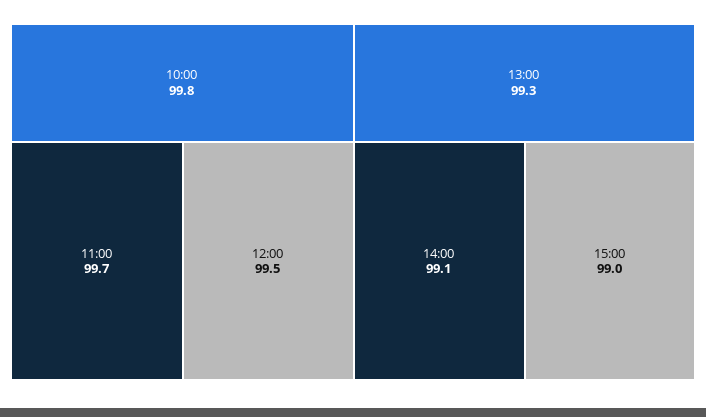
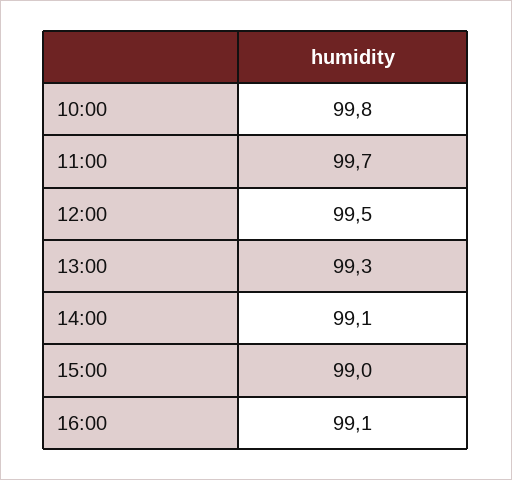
16:00: none -> 99.1

